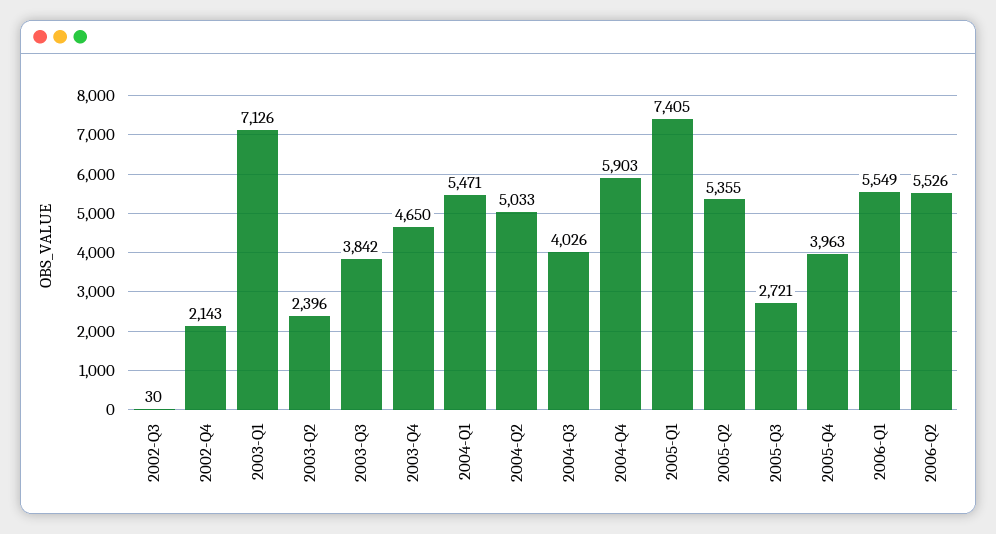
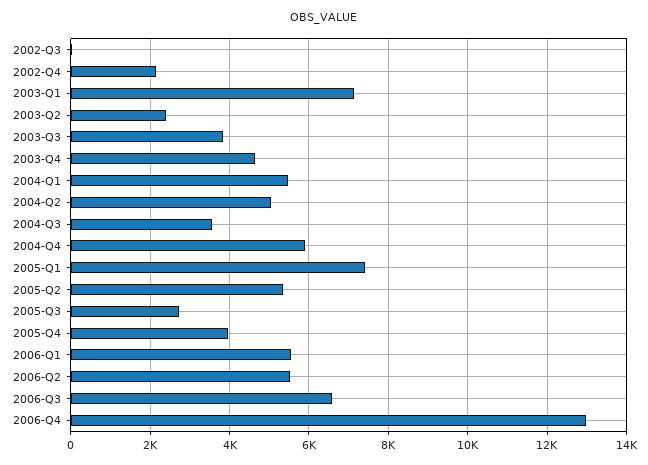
2004-Q3: 4026 -> 3600
2006-Q3: none -> 6600
2006-Q4: none -> 13000

